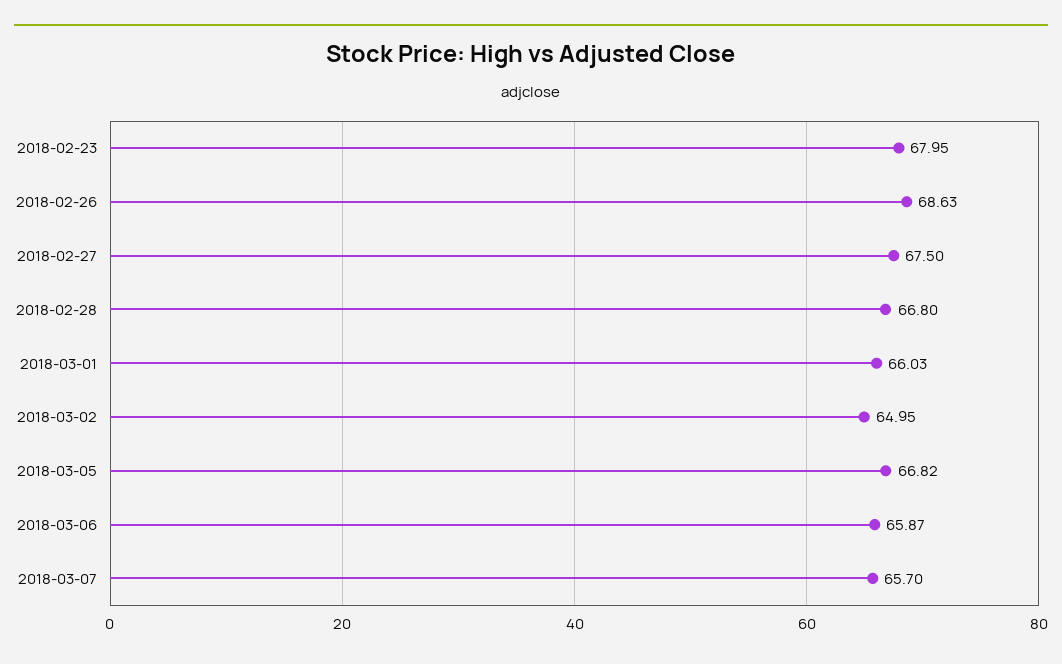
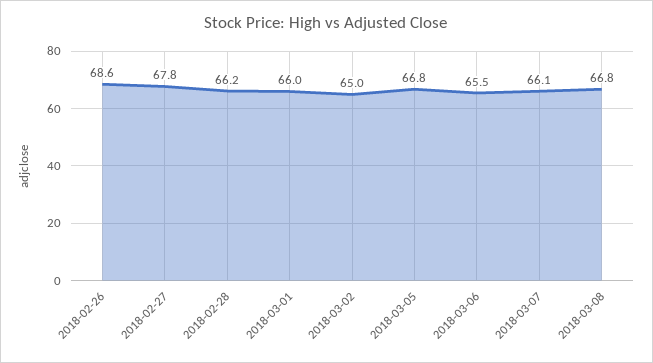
2018-02-23: 67.95 -> none
2018-02-27: 67.5 -> 67.8
2018-02-28: 66.8 -> 66.2
2018-03-06: 65.87 -> 65.5
2018-03-07: 65.7 -> 66.1
2018-03-08: none -> 66.8

